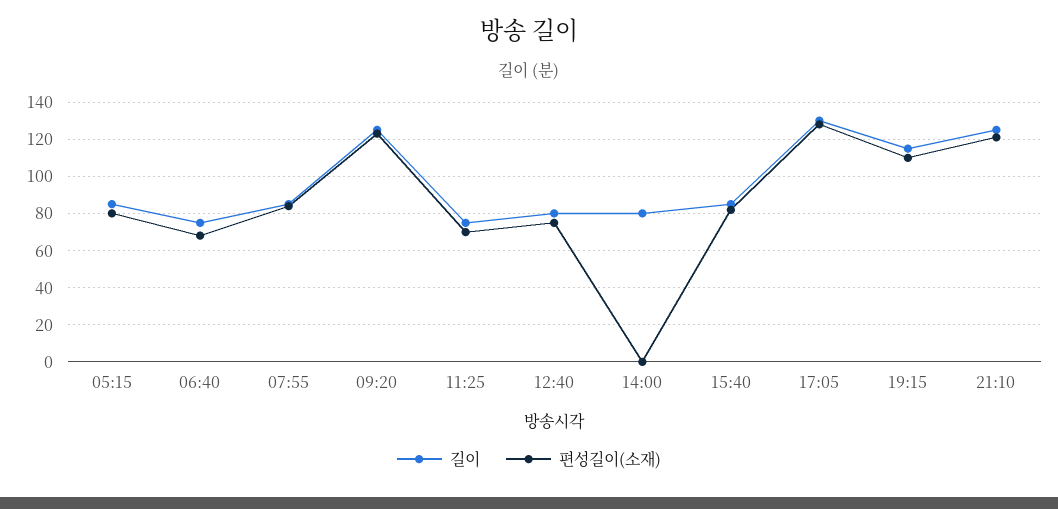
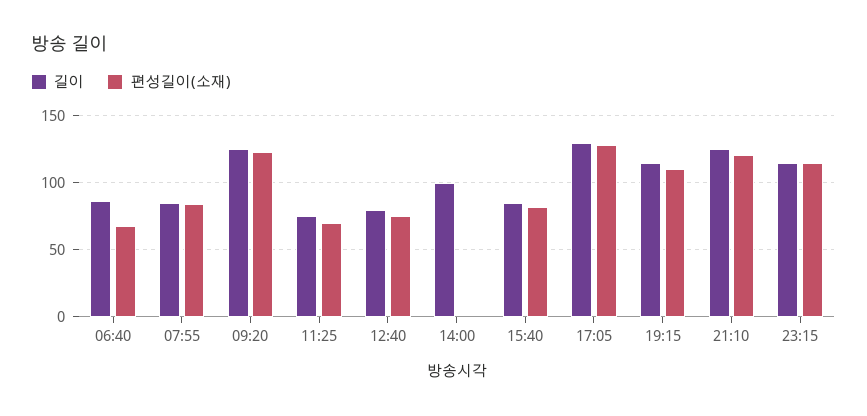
길이, 05:15: 85 -> none
편성길이(소재), 05:15: 80 -> none
길이, 06:40: 75 -> 85
길이, 14:00: 80 -> 100
길이, 23:15: none -> 115
편성길이(소재), 23:15: none -> 115

